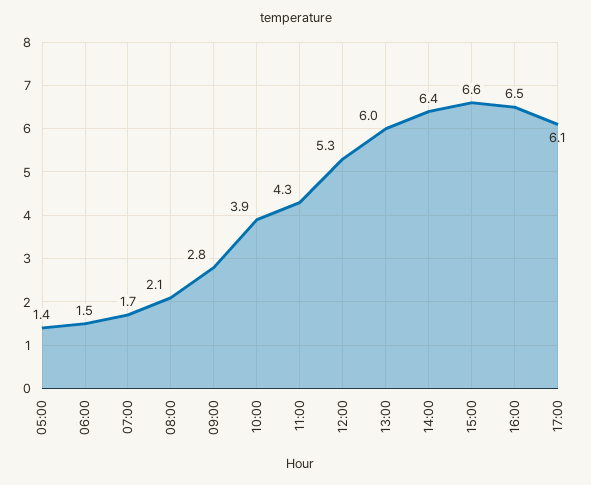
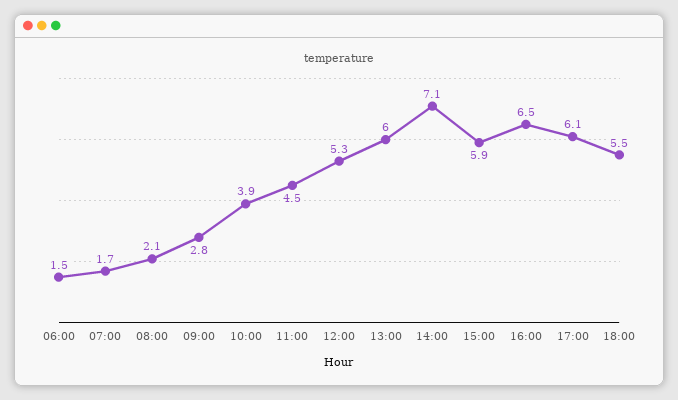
05:00: 1.4 -> none
11:00: 4.3 -> 4.5
14:00: 6.4 -> 7.1
15:00: 6.6 -> 5.9
18:00: none -> 5.5

